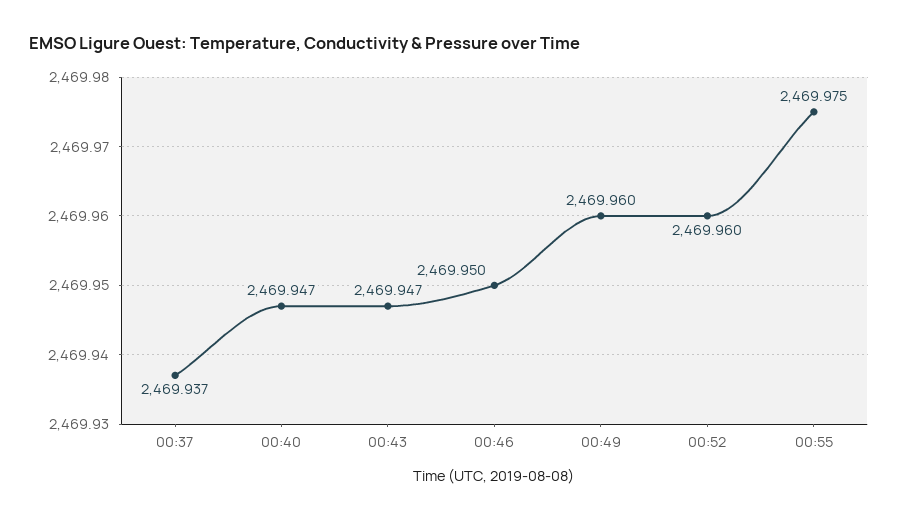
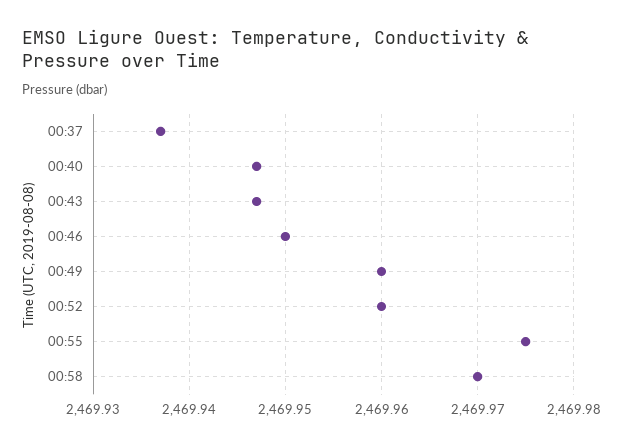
00:58: none -> 2469.97

